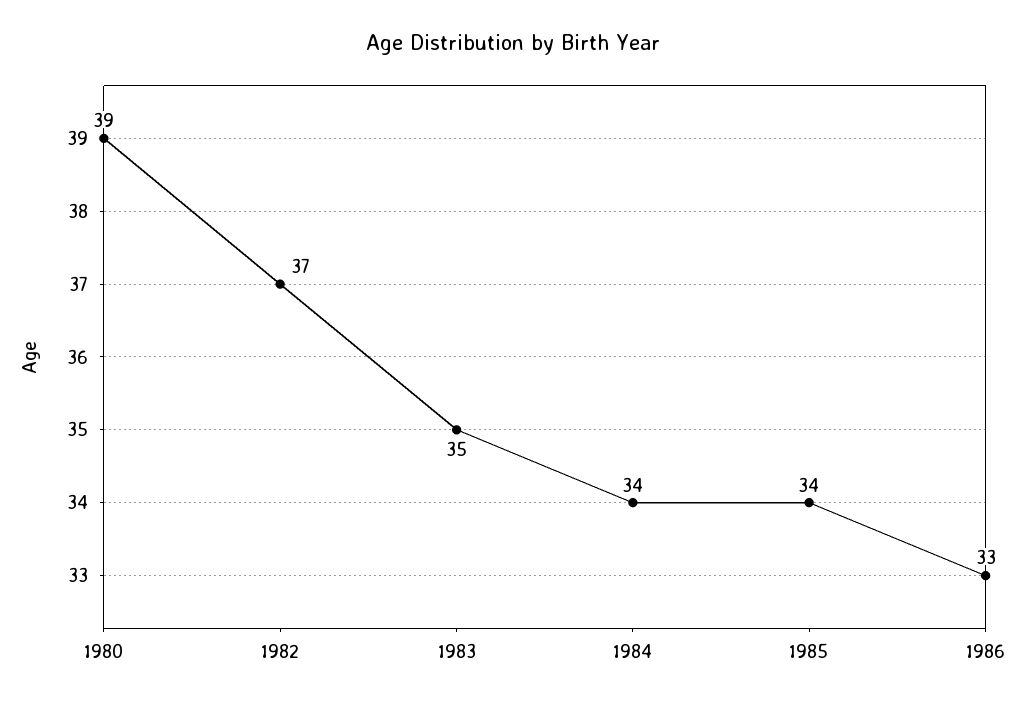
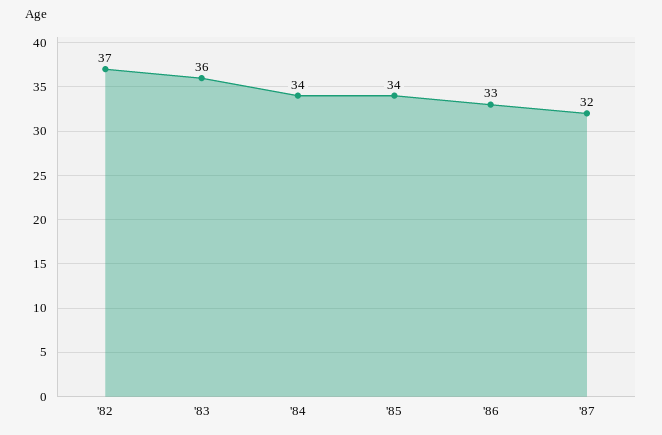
1980: 39 -> none
1983: 35 -> 36
'87: none -> 32

